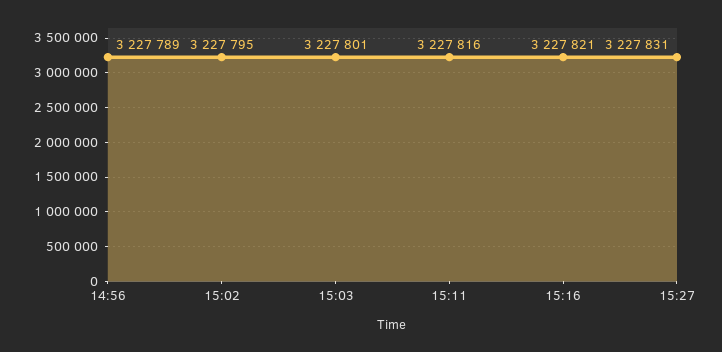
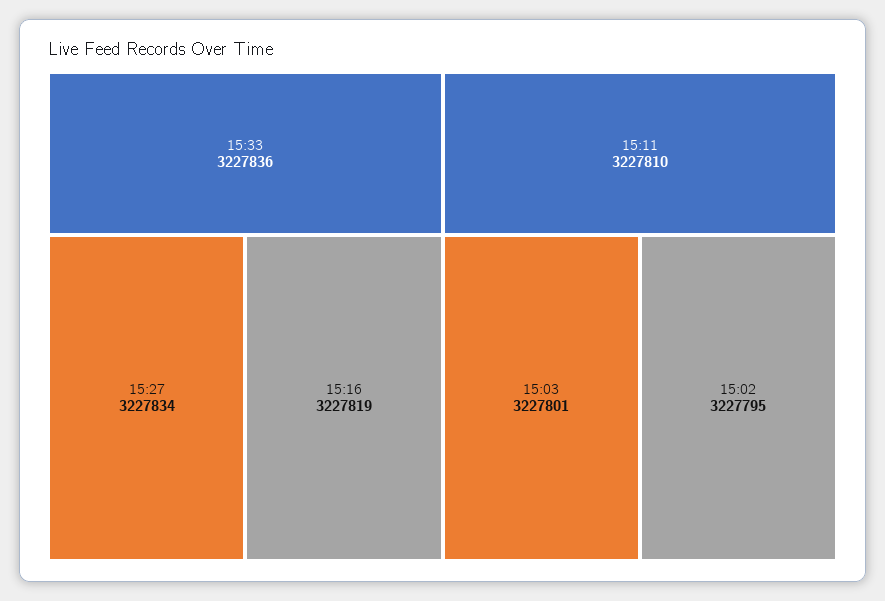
14:56: 3227789 -> none
15:11: 3227816 -> 3227810
15:16: 3227821 -> 3227819
15:27: 3227831 -> 3227834
15:33: none -> 3227836

